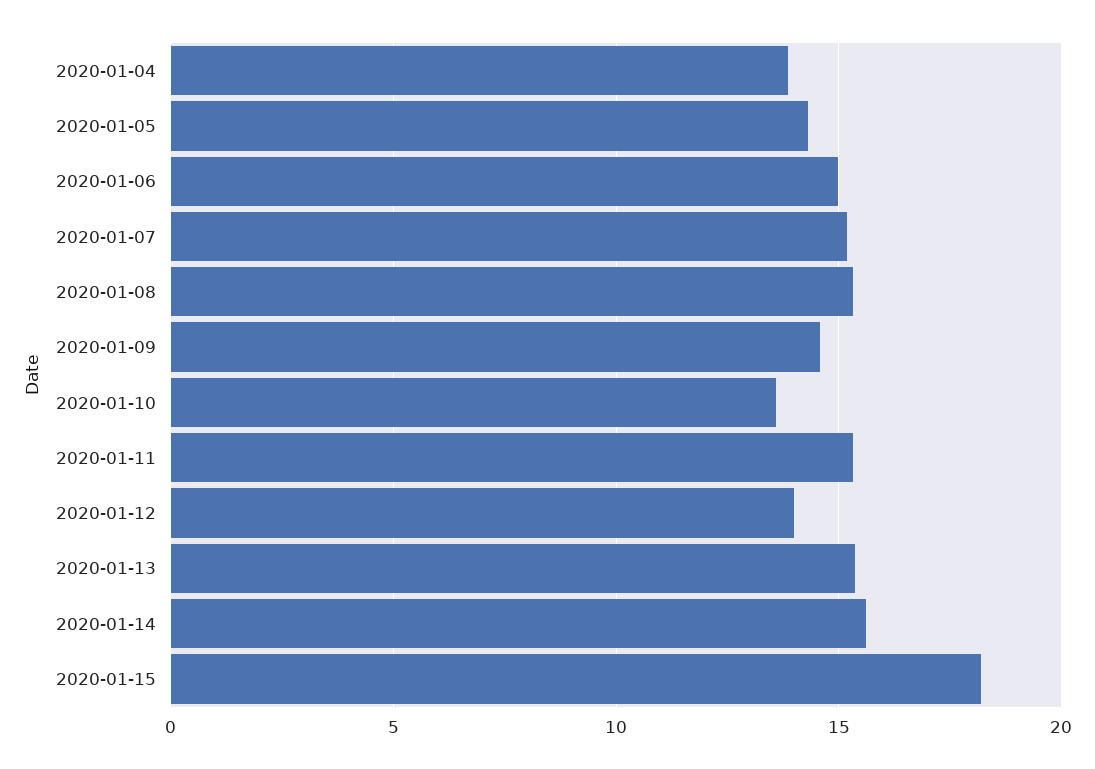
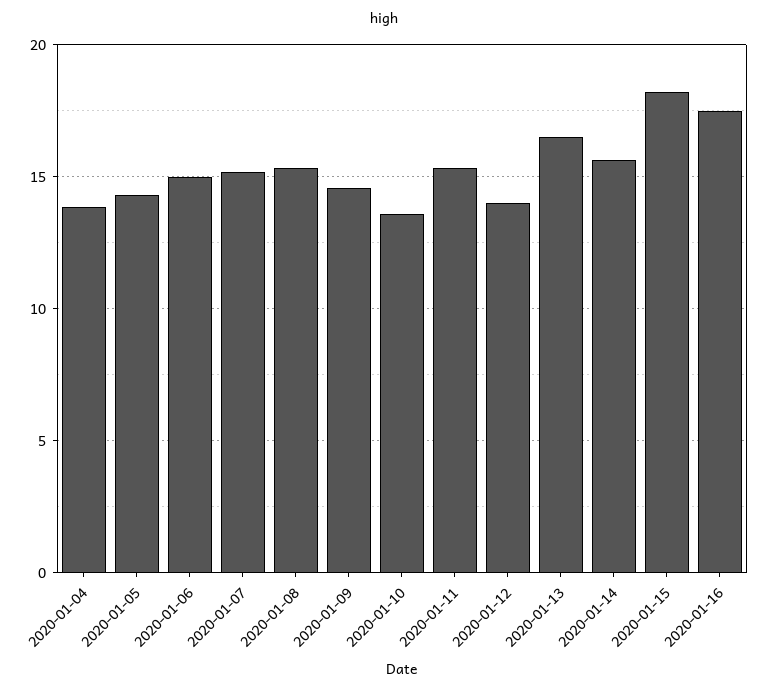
2020-01-13: 15.5 -> 16.5
2020-01-16: none -> 17.5

